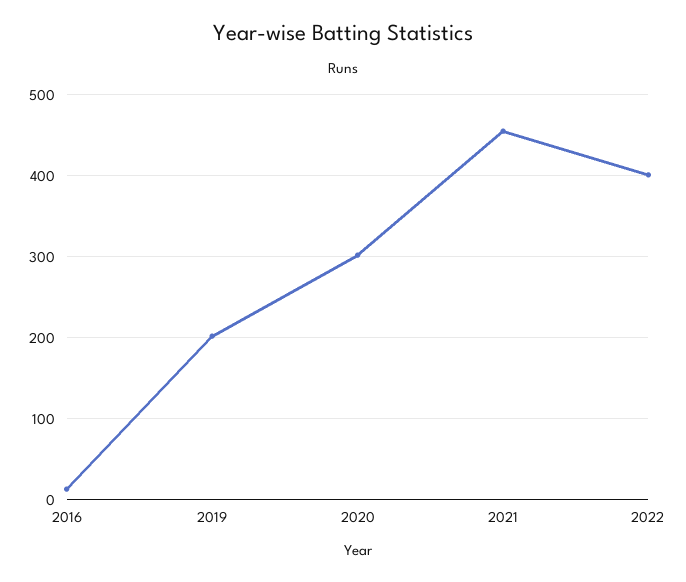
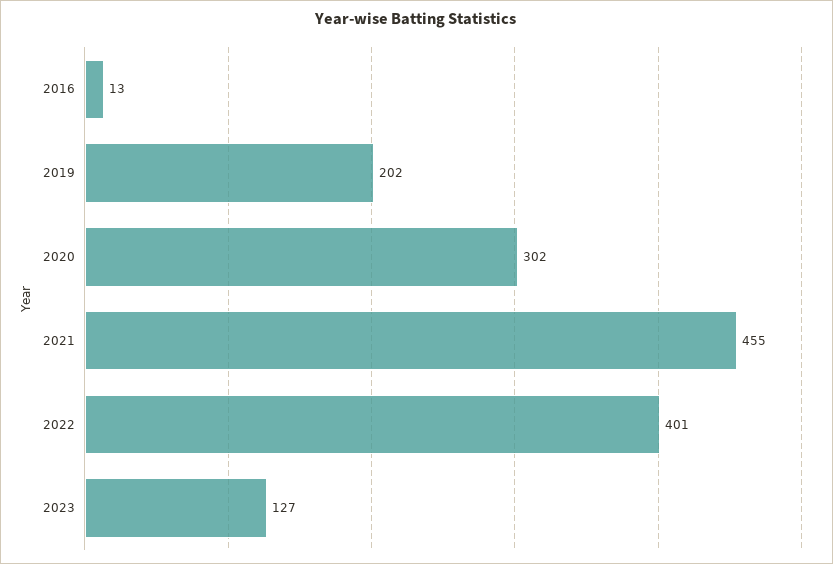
2023: none -> 127

